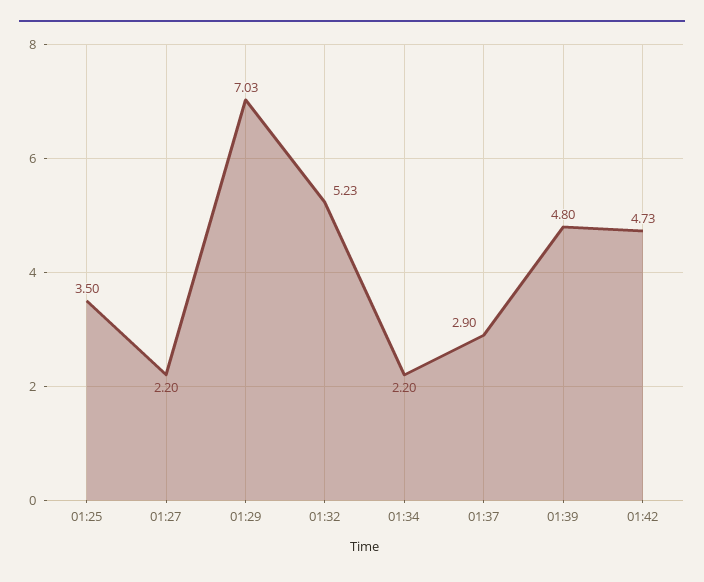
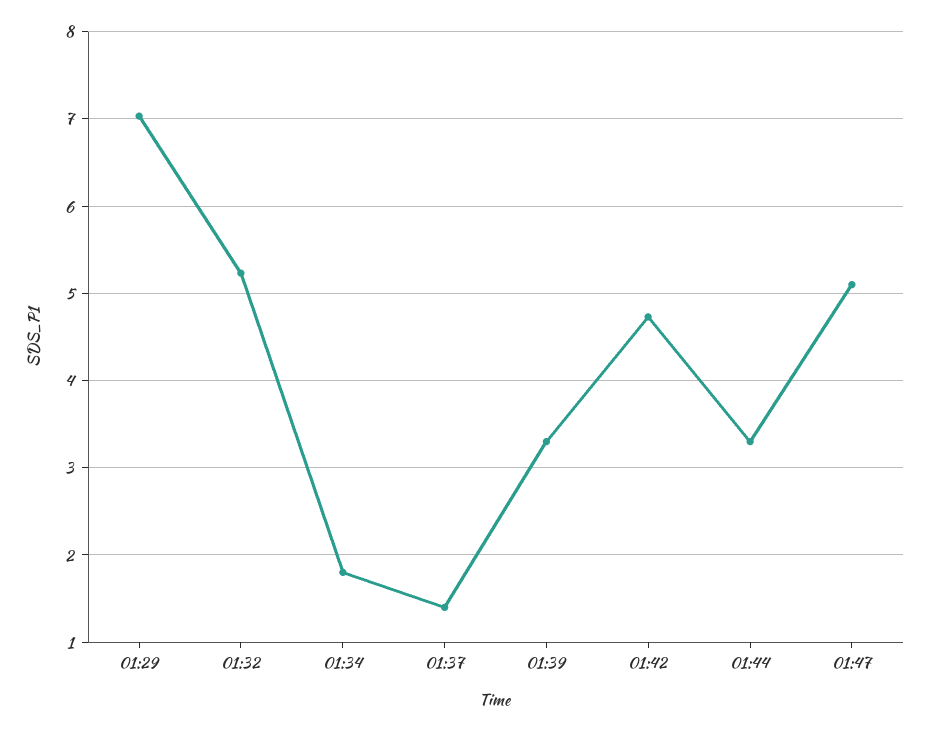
01:25: 3.5 -> none
01:27: 2.2 -> none
01:34: 2.2 -> 1.8
01:37: 2.9 -> 1.4
01:39: 4.8 -> 3.3
01:44: none -> 3.3
01:47: none -> 5.1

